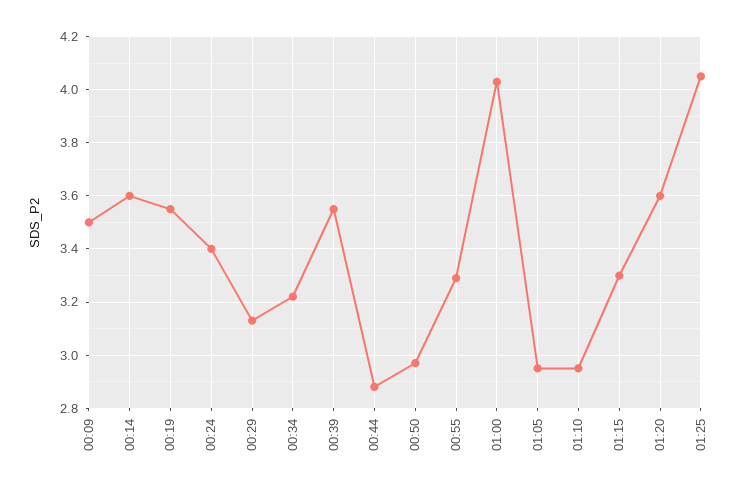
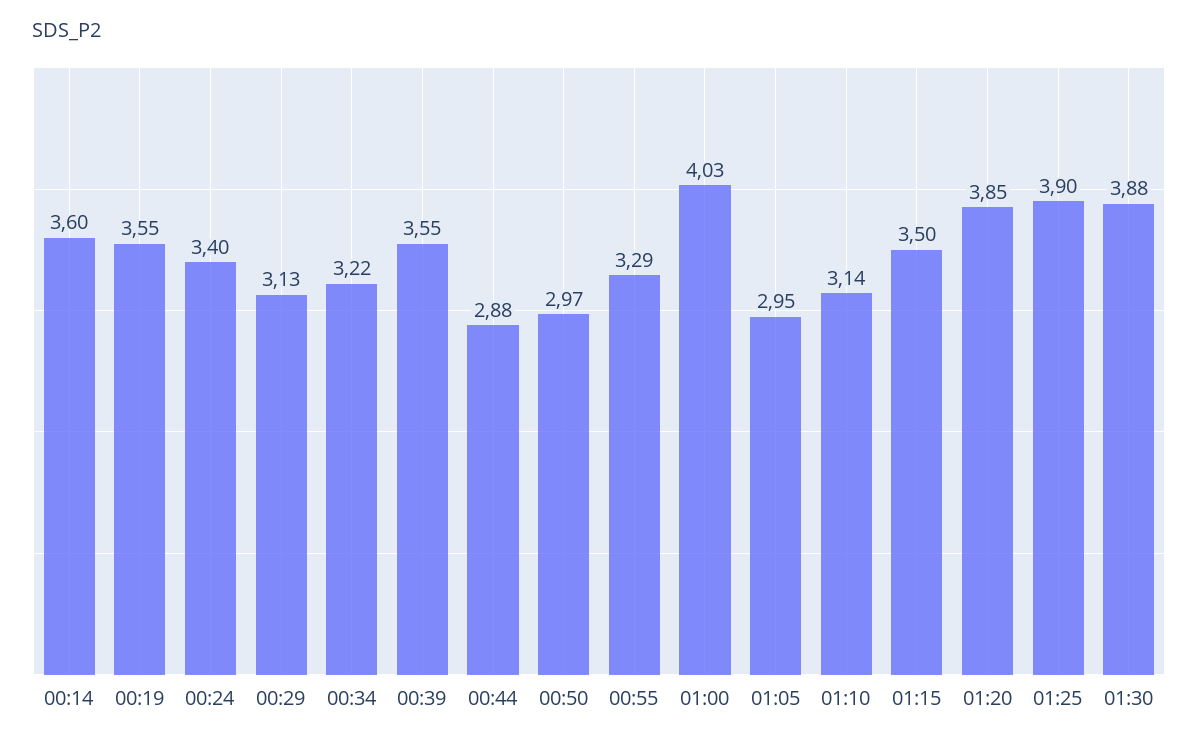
00:09: 3.5 -> none
01:10: 2.95 -> 3.14
01:15: 3.3 -> 3.5
01:20: 3.6 -> 3.85
01:25: 4.05 -> 3.9
01:30: none -> 3.88

